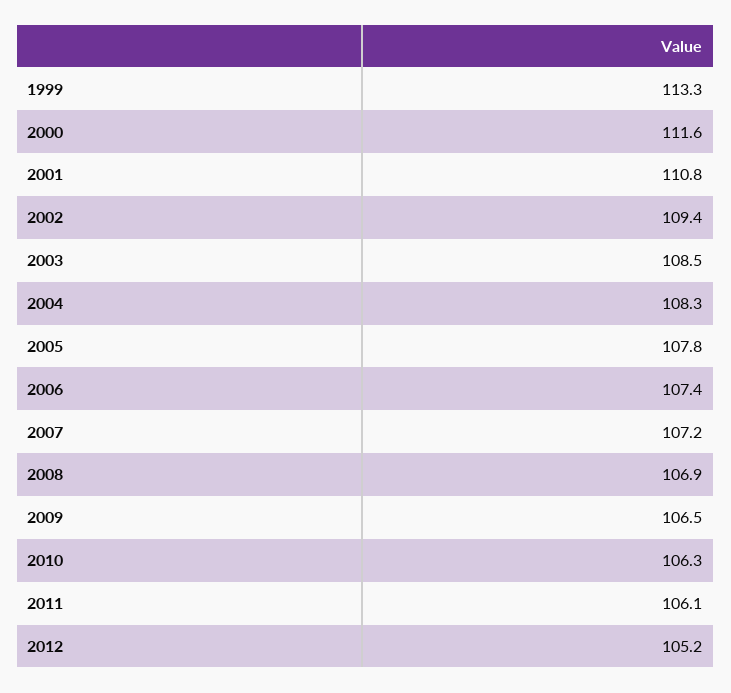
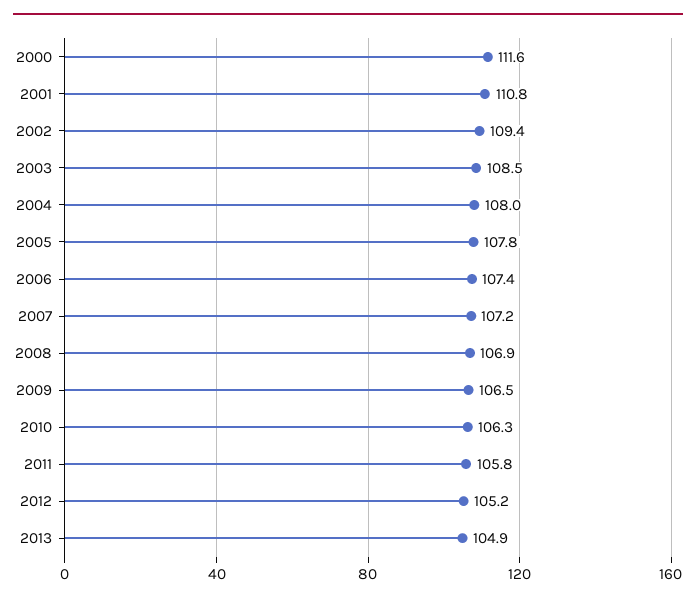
1999: 113.3 -> none
2004: 108.3 -> 108
2011: 106.1 -> 105.8
2013: none -> 104.9

